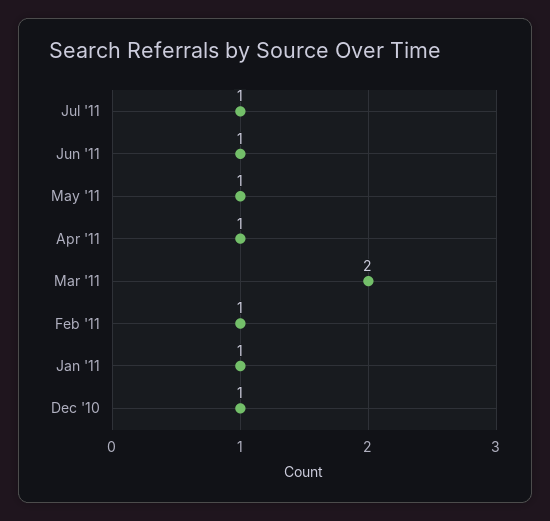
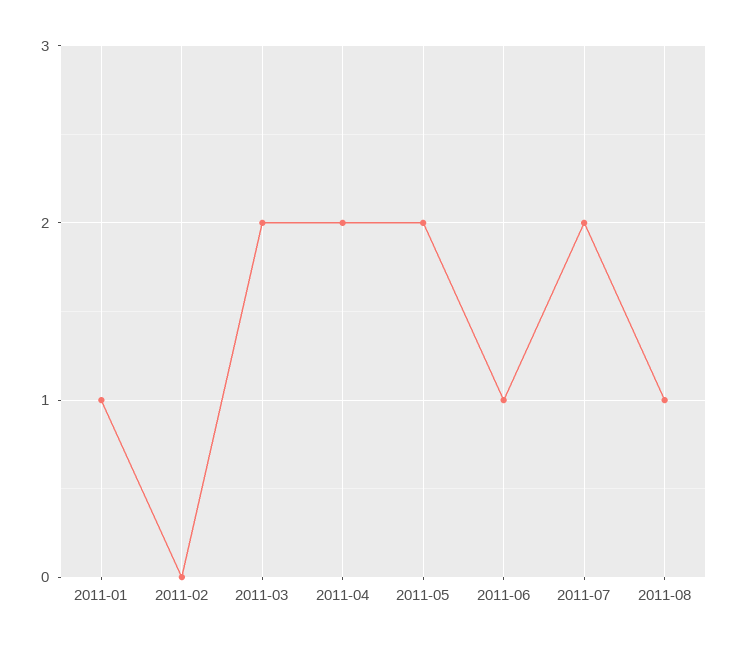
Jul '11: 1 -> 2
May '11: 1 -> 2
Apr '11: 1 -> 2
Feb '11: 1 -> 0
Dec '10: 1 -> none
2011-08: none -> 1

